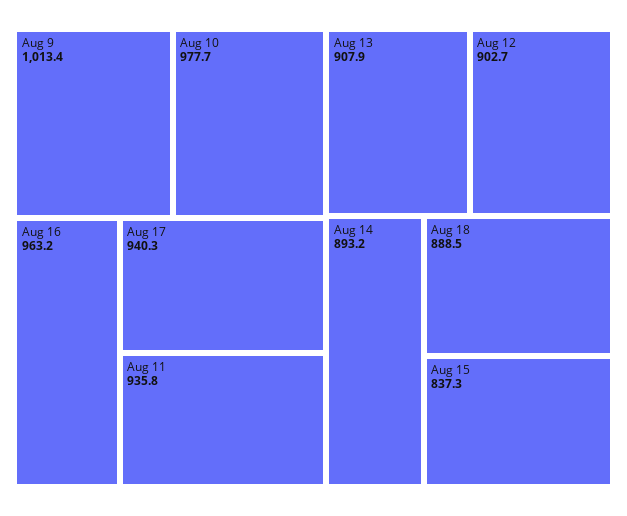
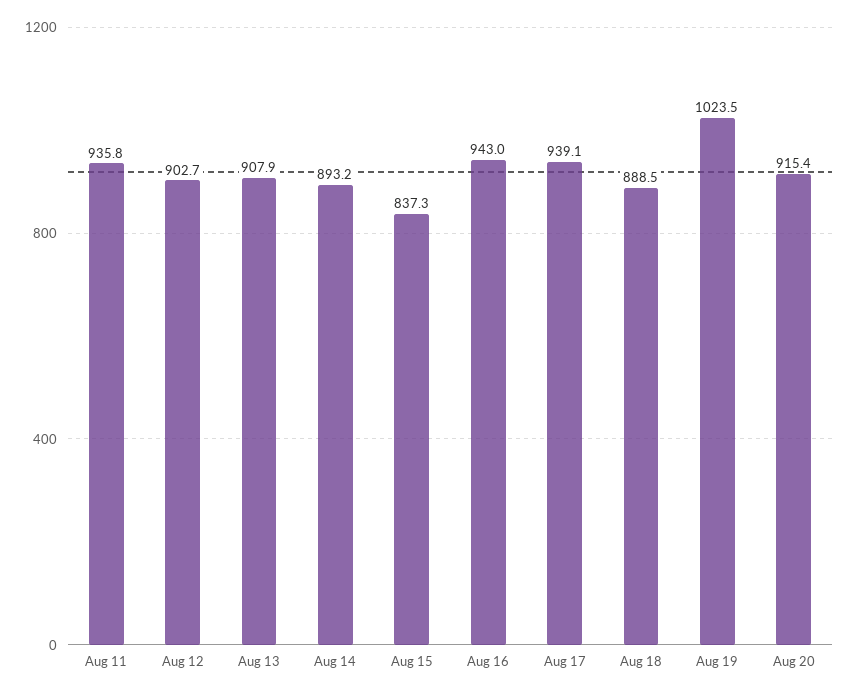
Aug 9: 1013.4 -> none
Aug 10: 977.7 -> none
Aug 16: 963.2 -> 943
Aug 17: 940.3 -> 939.1
Aug 19: none -> 1023.5
Aug 20: none -> 915.4

